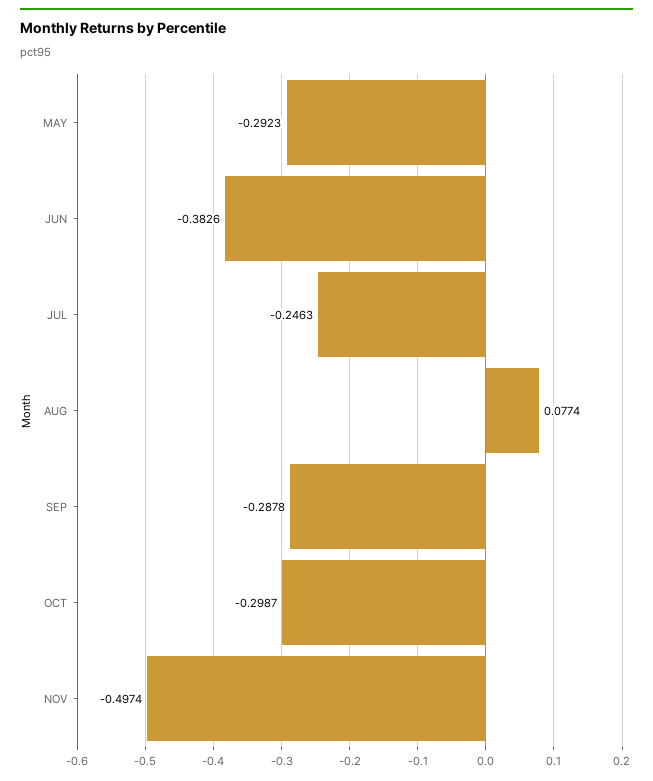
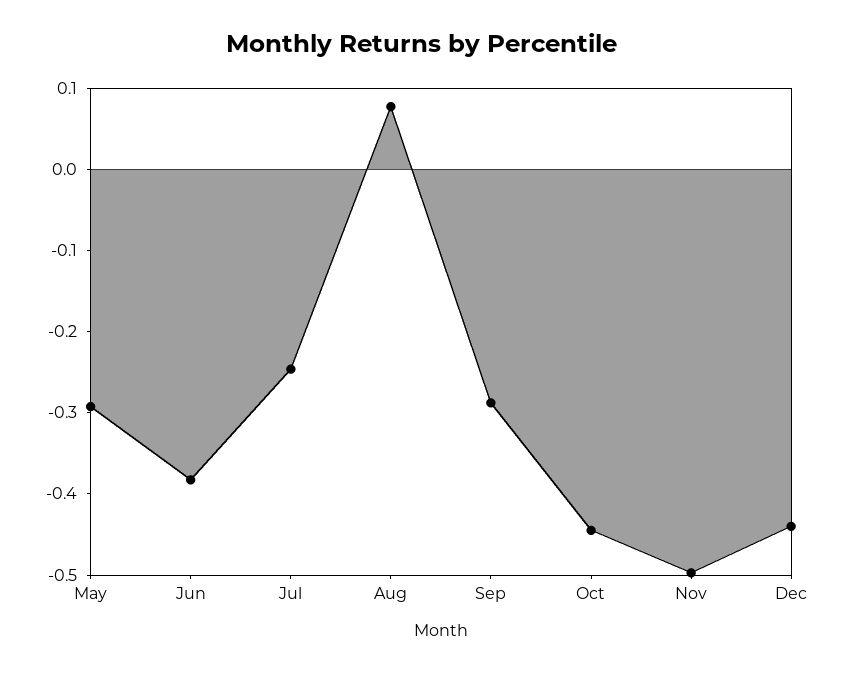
OCT: -0.2987 -> -0.44
Dec: none -> -0.44

